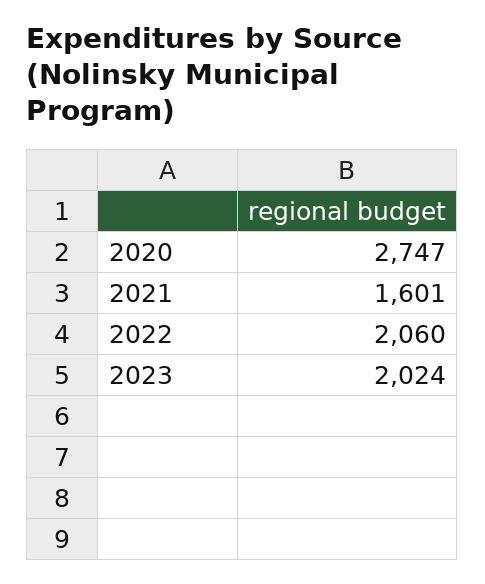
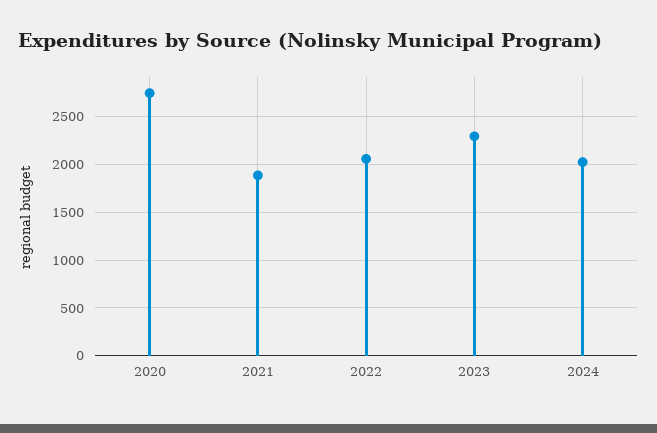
2021: 1601 -> 1900
2023: 2024 -> 2300
2024: none -> 2000

